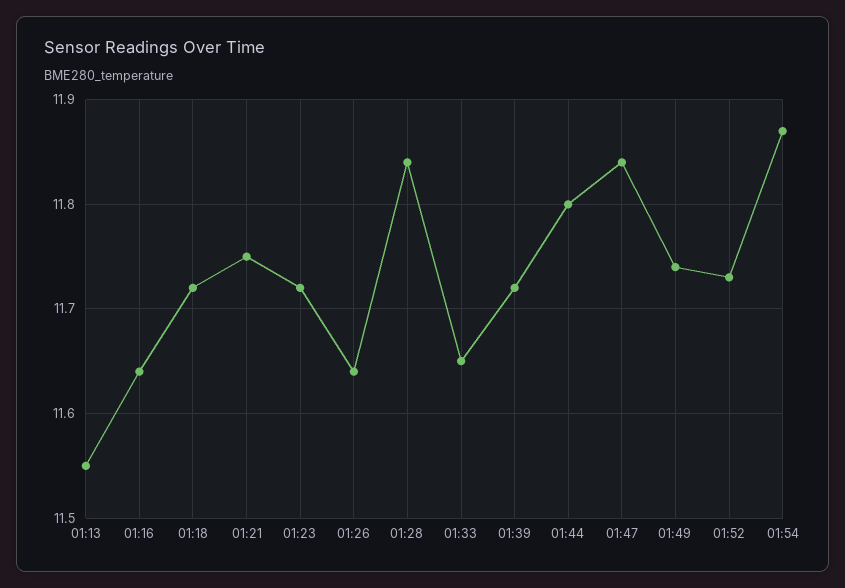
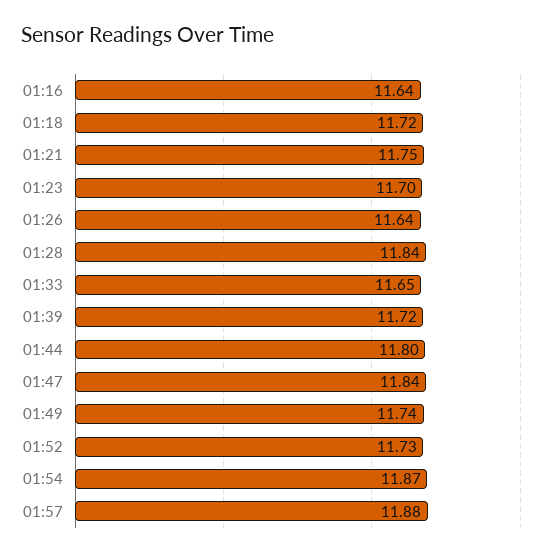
01:13: 11.55 -> none
01:23: 11.72 -> 11.7
01:57: none -> 11.88

